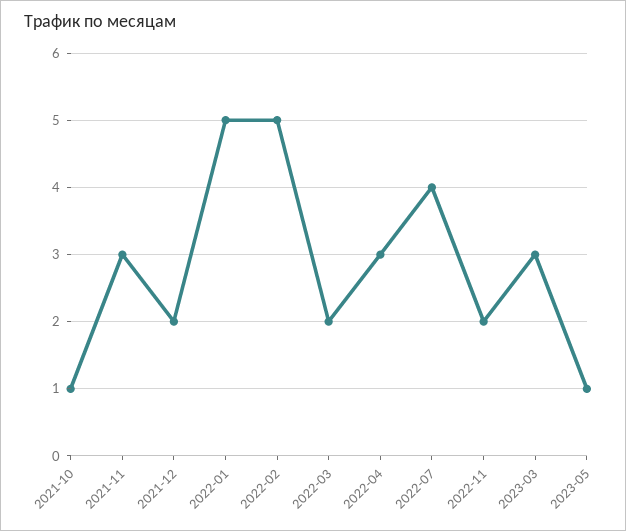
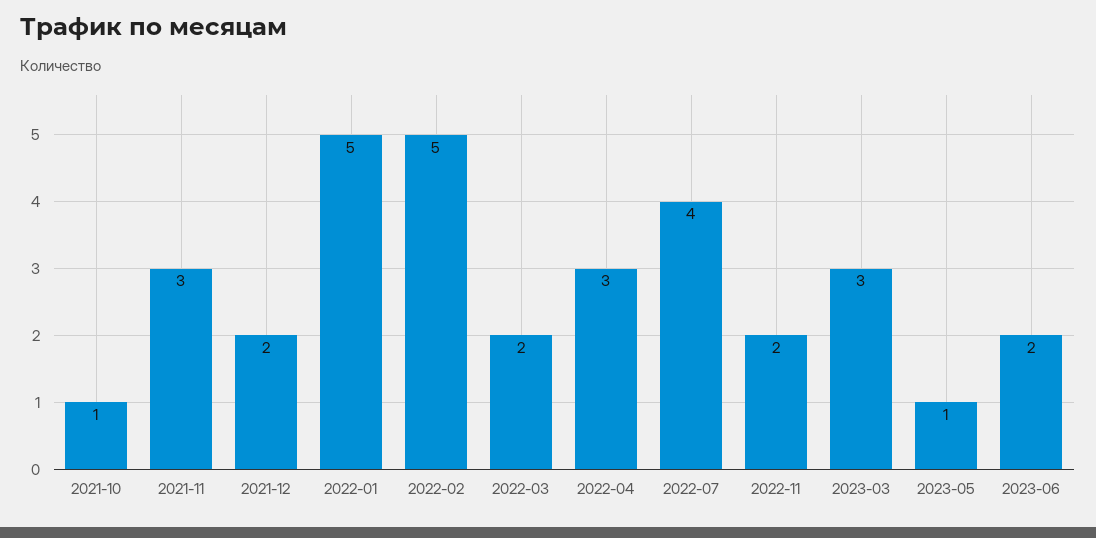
2023-06: none -> 2

